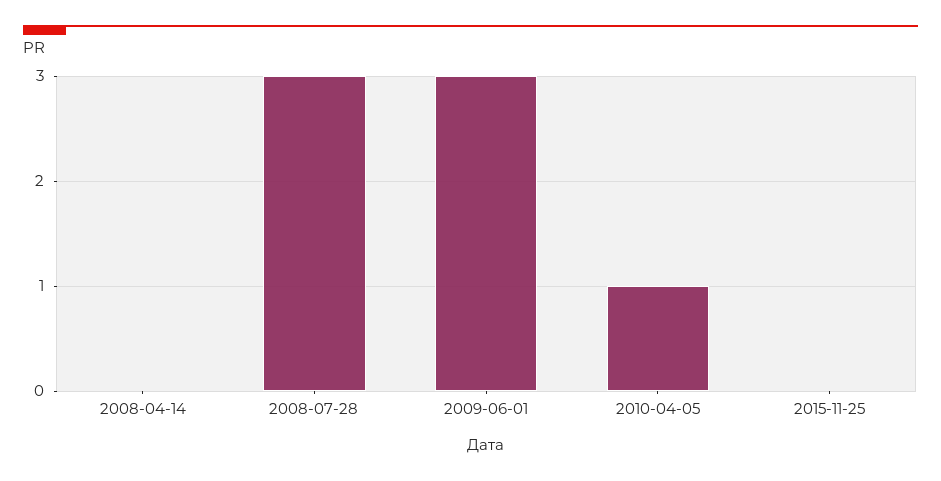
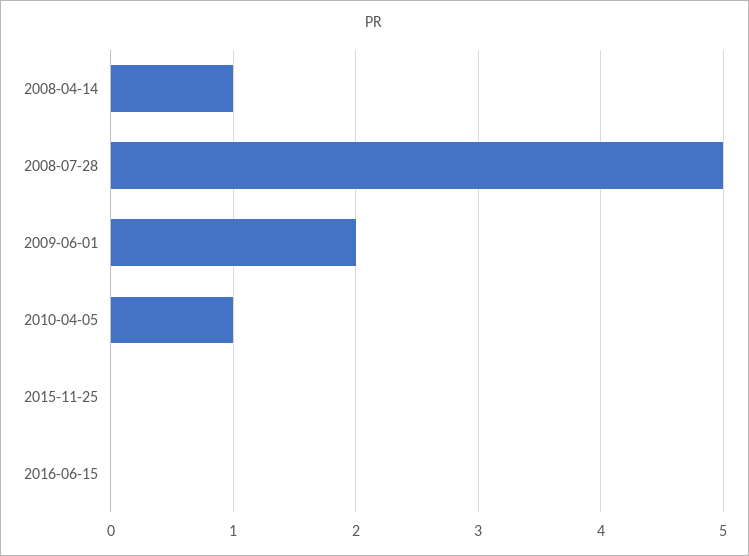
2008-04-14: 0 -> 1
2008-07-28: 3 -> 5
2009-06-01: 3 -> 2
2016-06-15: none -> 0

